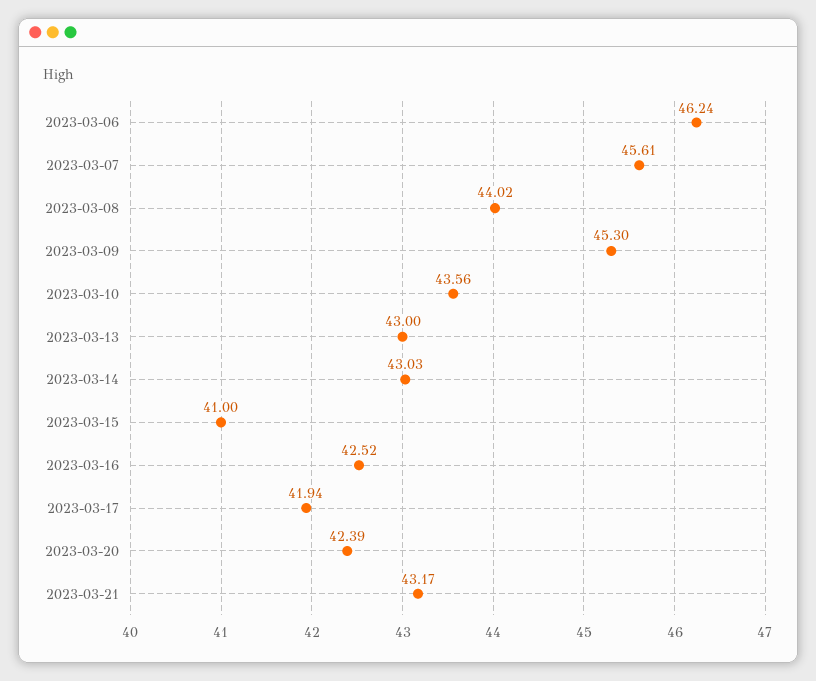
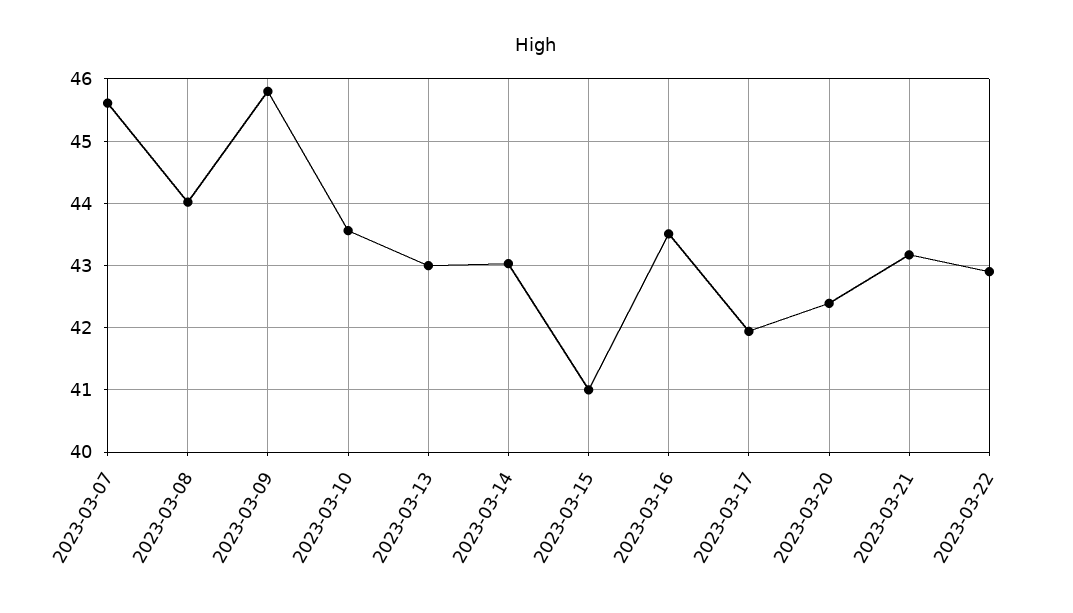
2023-03-06: 46.24 -> none
2023-03-09: 45.3 -> 45.8
2023-03-16: 42.52 -> 43.5
2023-03-22: none -> 42.9

